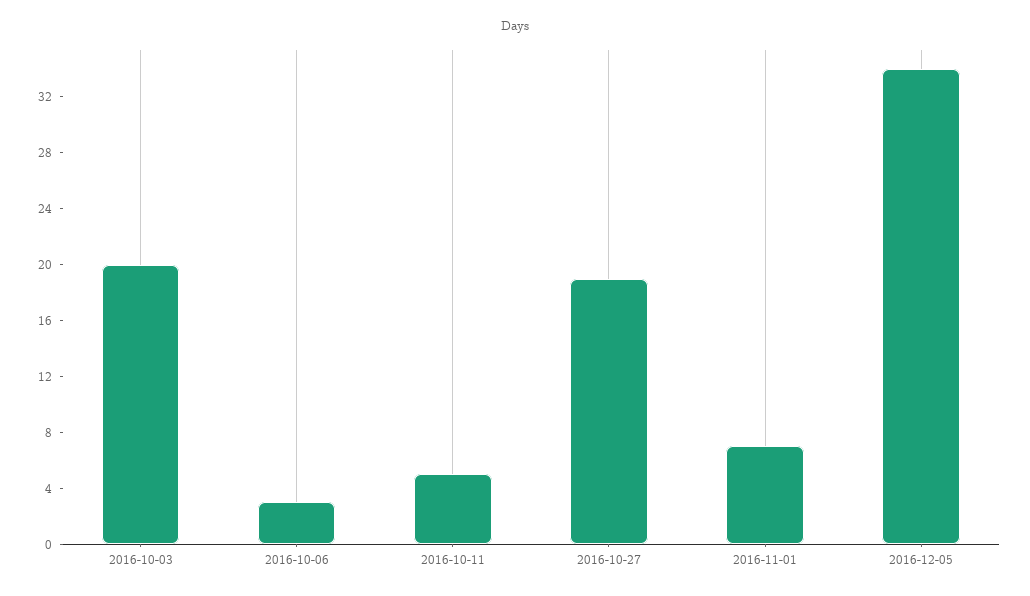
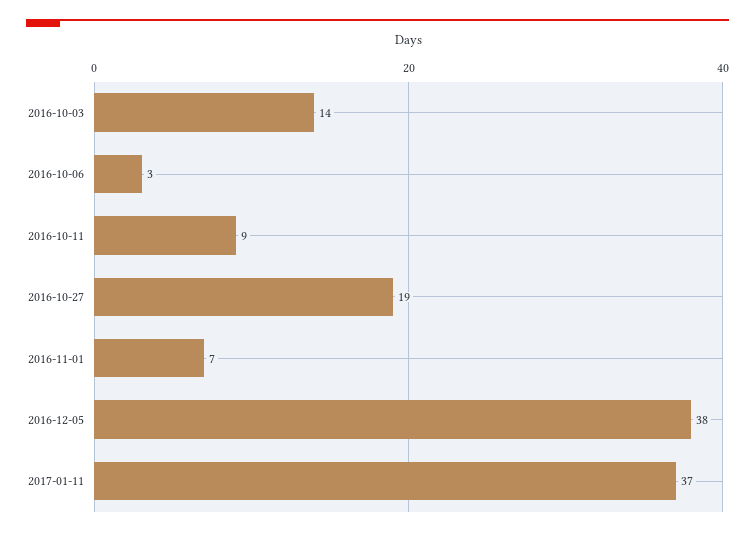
2016-10-03: 20 -> 14
2016-10-11: 5 -> 9
2016-12-05: 34 -> 38
2017-01-11: none -> 37

